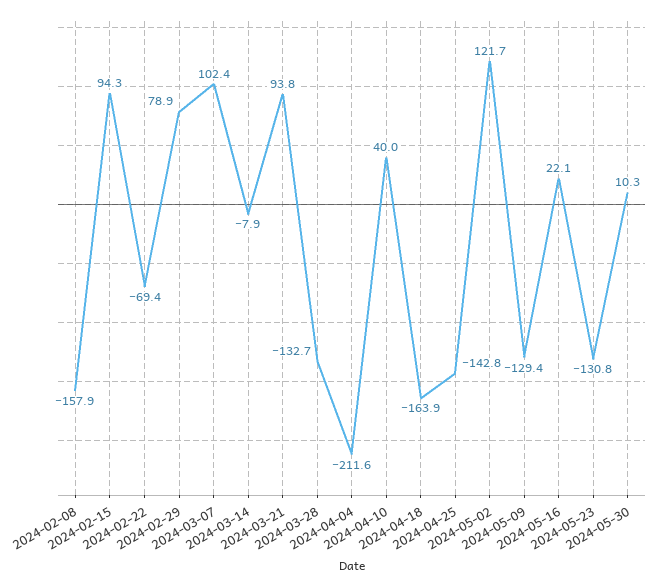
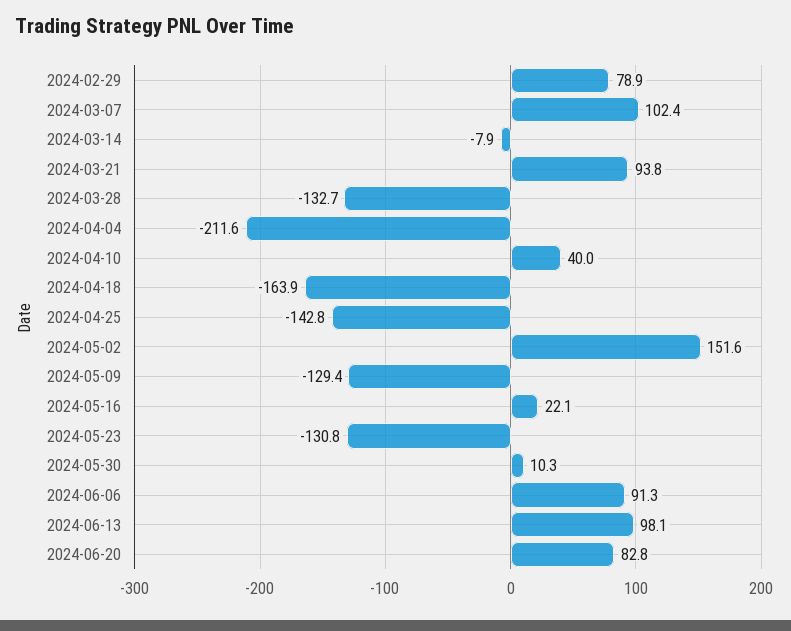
2024-02-08: -157.9 -> none
2024-02-15: 94.3 -> none
2024-02-22: -69.4 -> none
2024-05-02: 121.7 -> 151.6
2024-06-06: none -> 91.3
2024-06-13: none -> 98.1
2024-06-20: none -> 82.8

